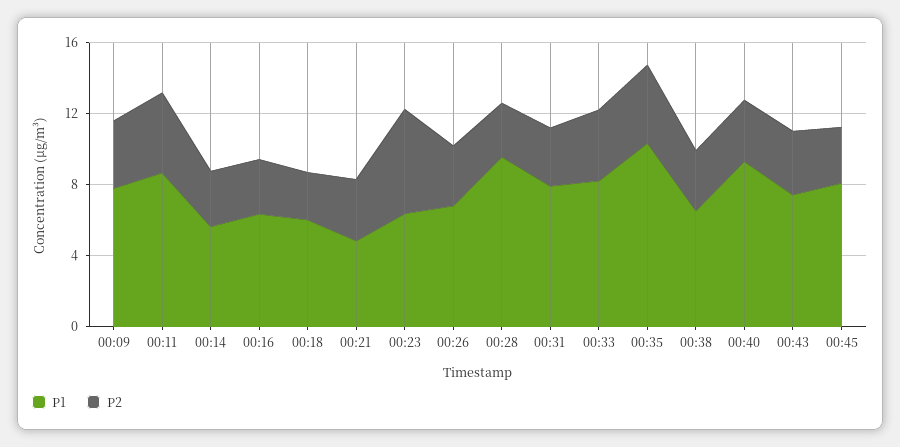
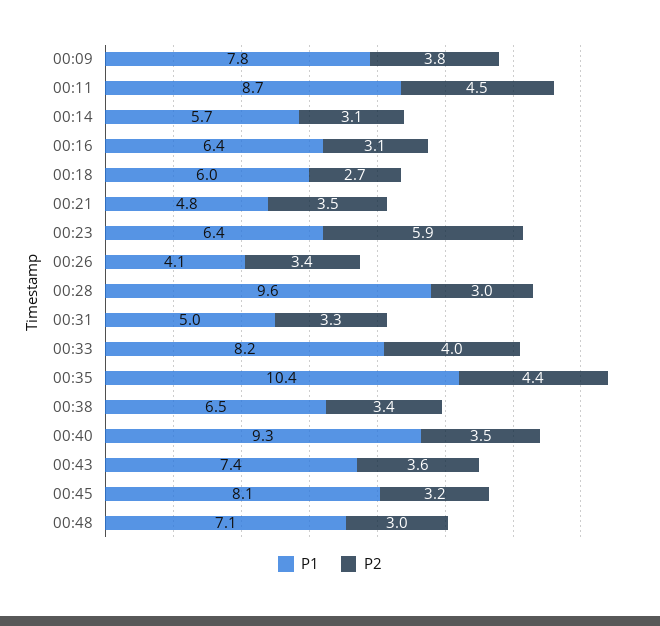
P1, 00:26: 7 -> 4.1
P1, 00:31: 8 -> 5
P1, 00:48: none -> 7.1
P2, 00:48: none -> 3

